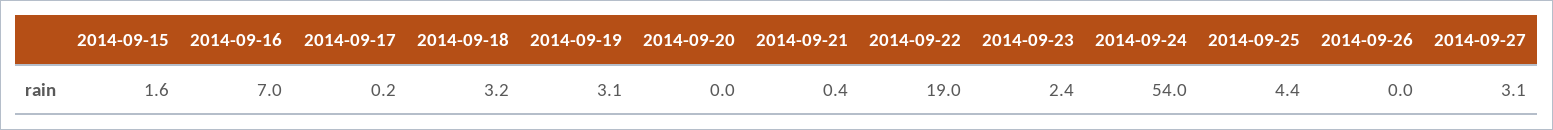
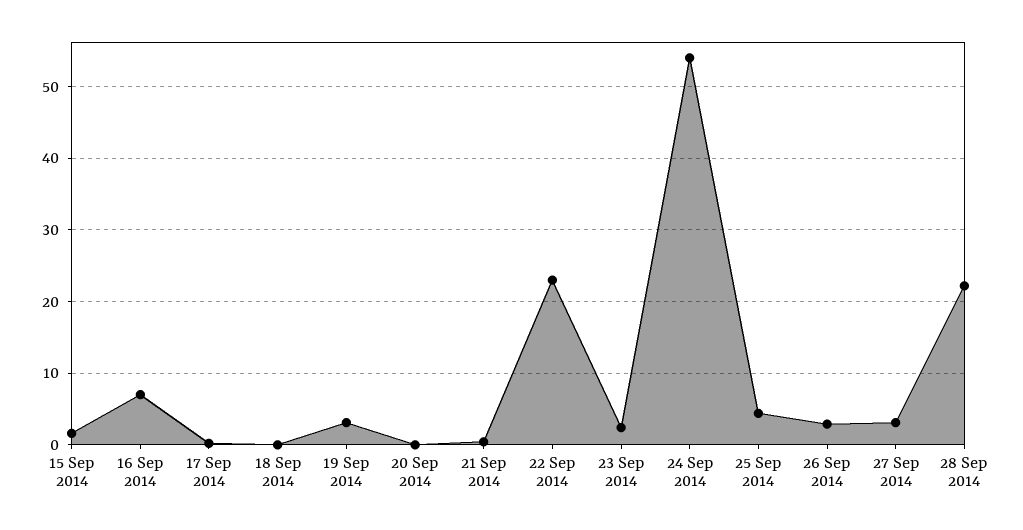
2014-09-18: 3.2 -> 0
2014-09-22: 19 -> 23
2014-09-26: 0 -> 3
28 Sep 2014: none -> 22

